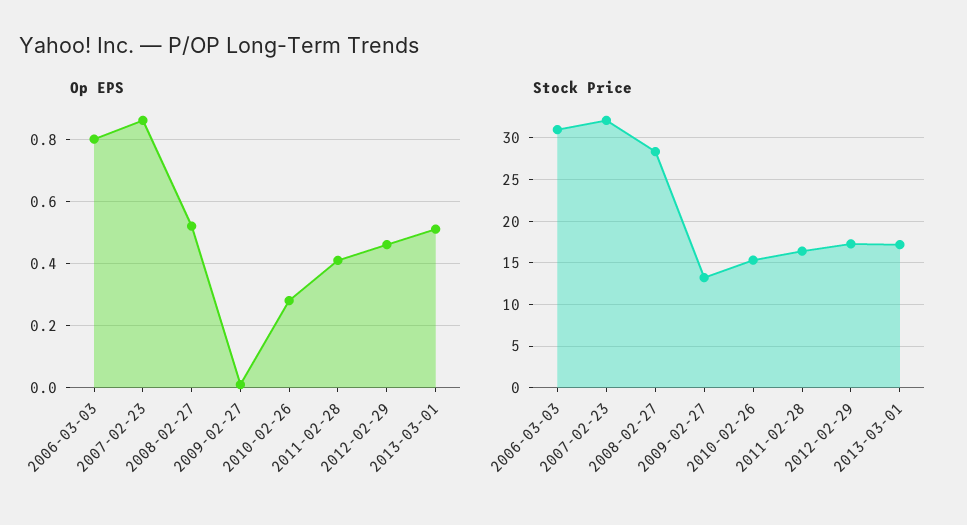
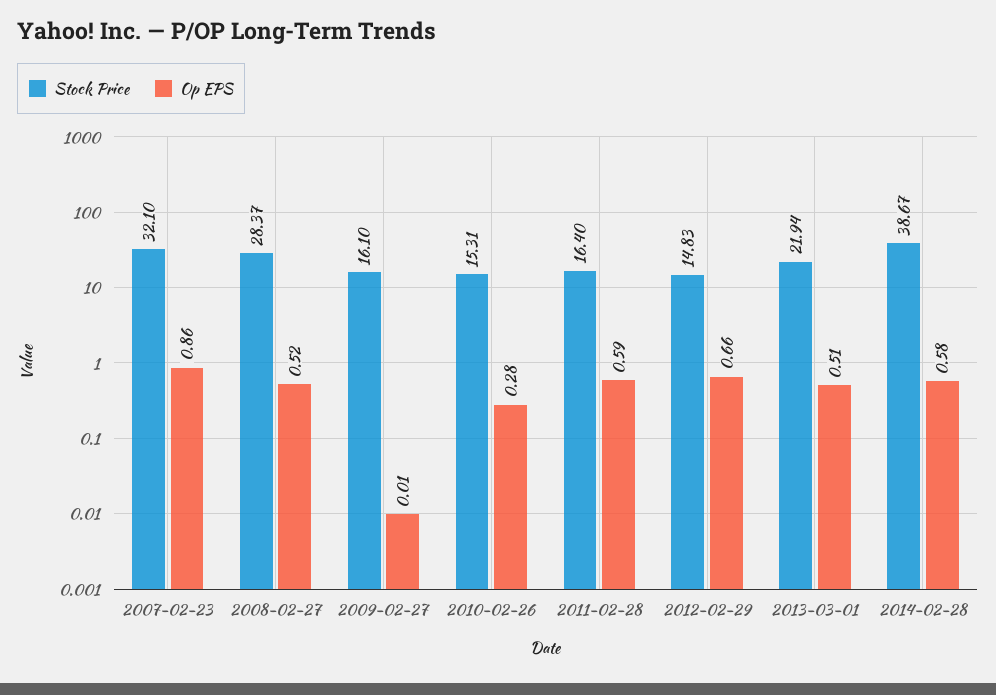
Op EPS, 2006-03-03: 0.8 -> none
Op EPS, 2011-02-28: 0.4 -> 0.59
Op EPS, 2012-02-29: 0.45 -> 0.66
Stock Price, 2006-03-03: 31 -> none
Stock Price, 2009-02-27: 13 -> 16.1
Stock Price, 2012-02-29: 17 -> 14.83
Stock Price, 2013-03-01: 17 -> 21.94
Stock Price, 2014-02-28: none -> 38.67
Op EPS, 2014-02-28: none -> 0.58

